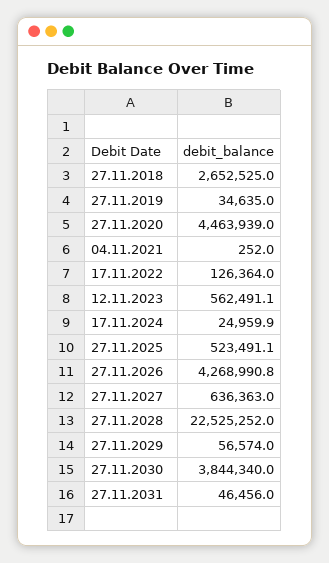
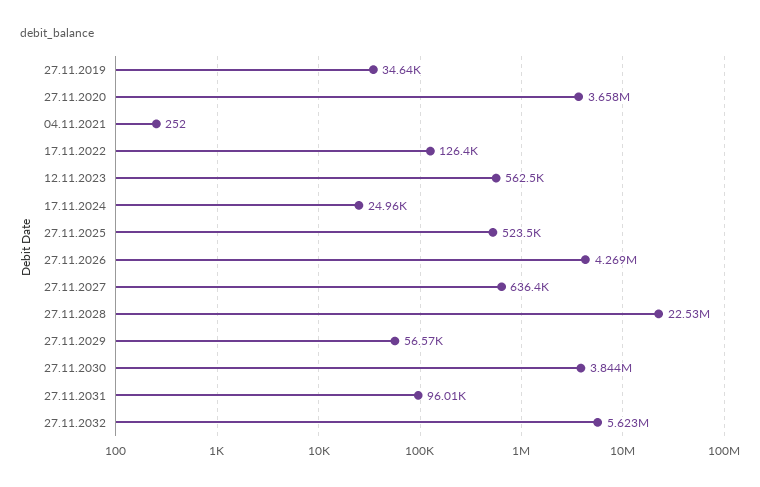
27.11.2018: 2652525 -> none
27.11.2020: 4463939 -> 3658000
27.11.2031: 46456 -> 96010
27.11.2032: none -> 5623000

